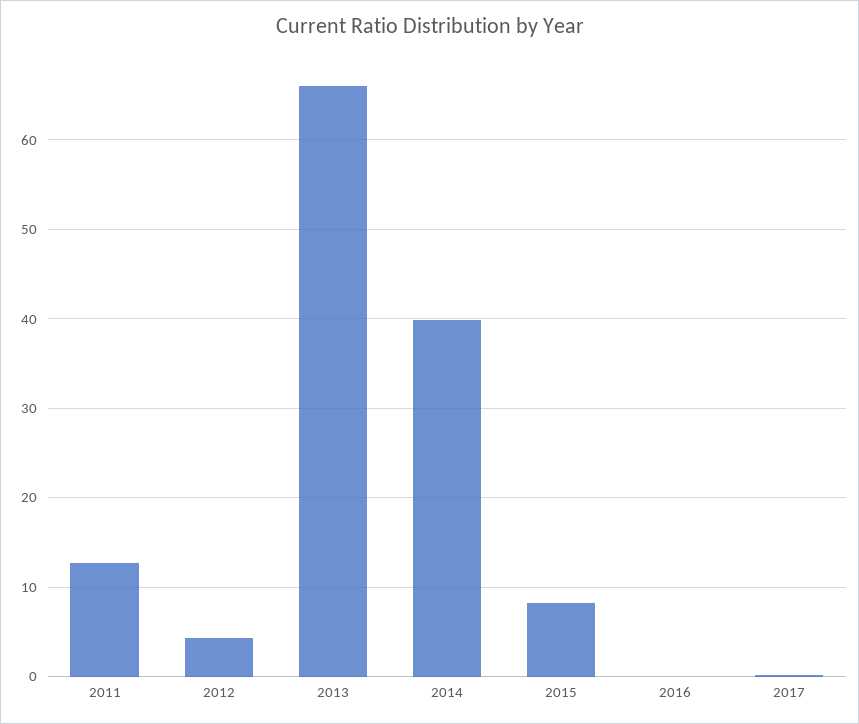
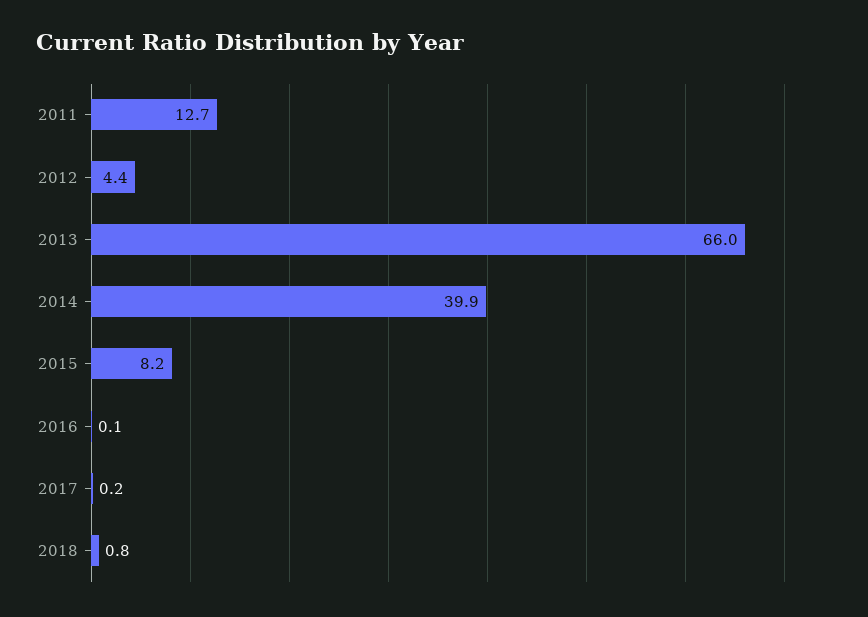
2018: none -> 0.8

